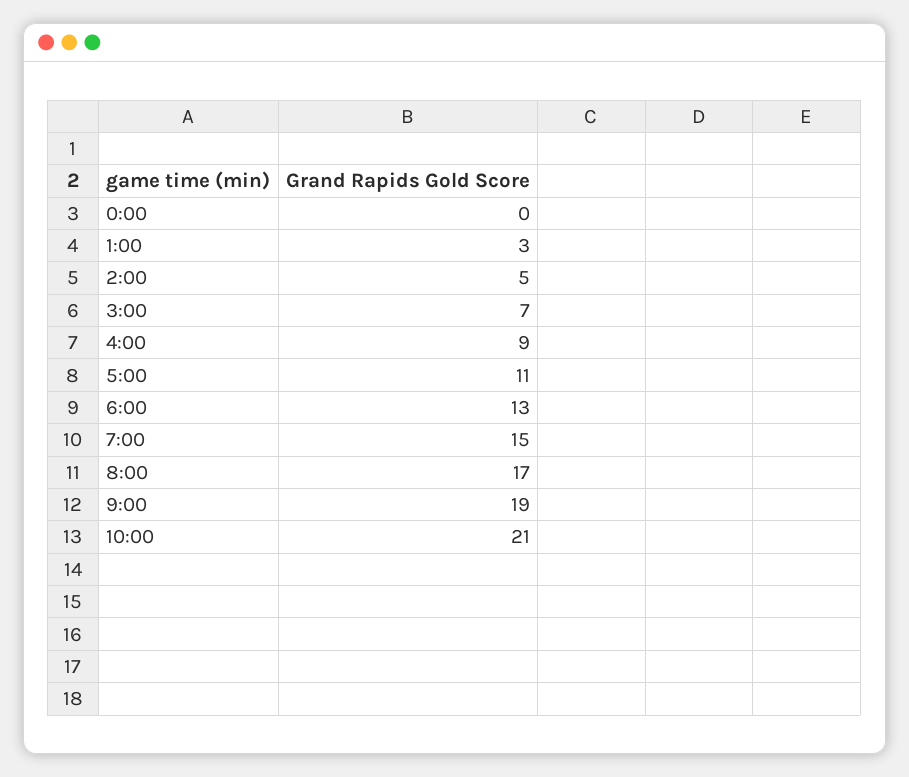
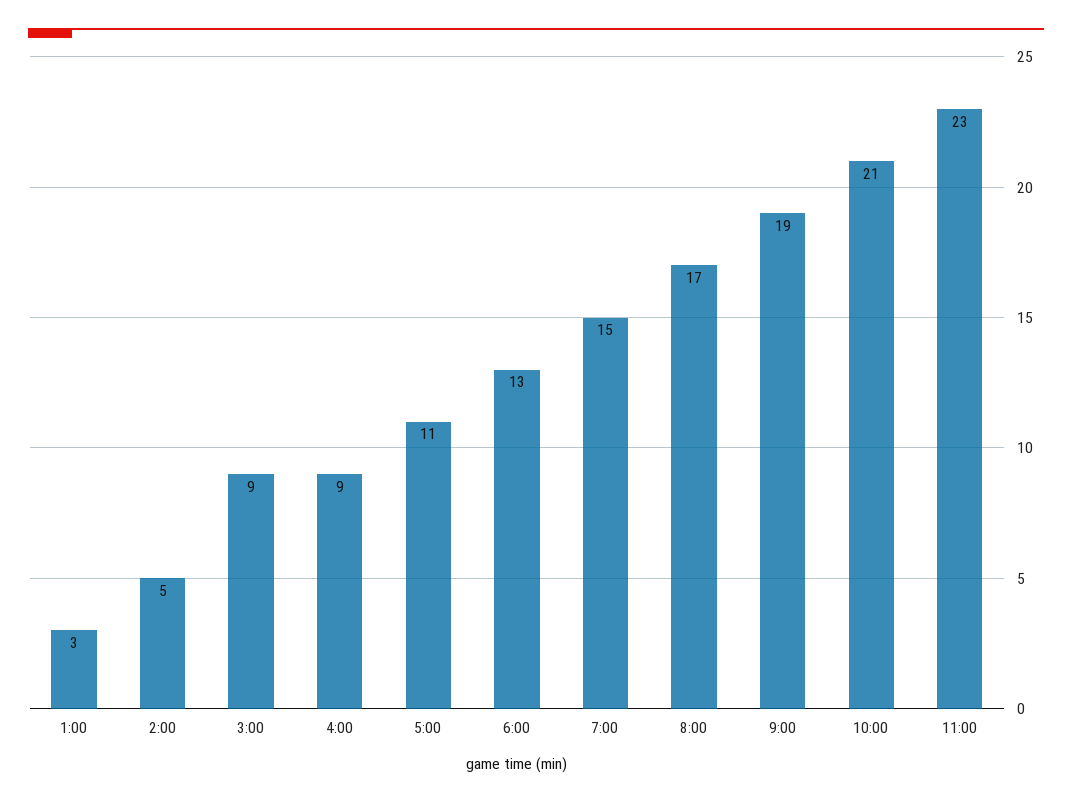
0:00: 0 -> none
3:00: 7 -> 9
11:00: none -> 23

